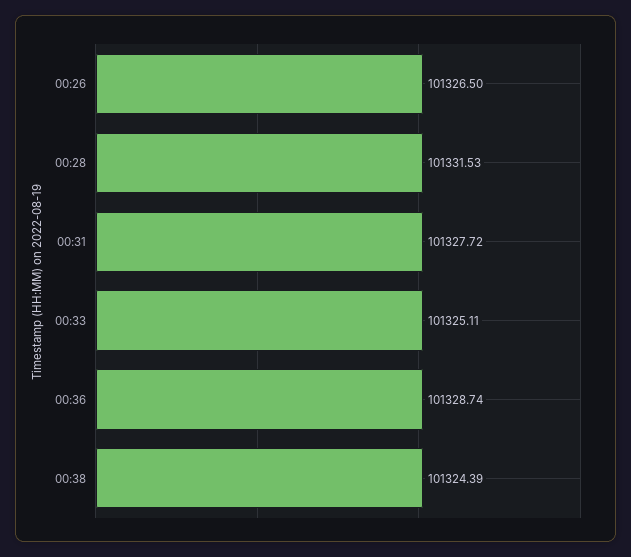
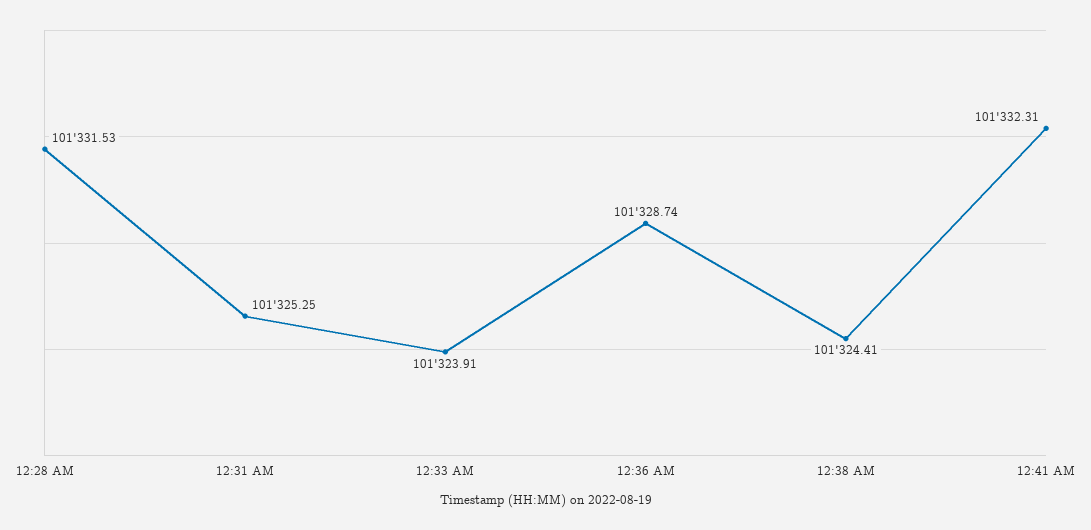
00:26: 101326.5 -> none
00:31: 101327.72 -> 101325.25
00:33: 101325.11 -> 101323.91
00:38: 101324.39 -> 101324.41
12:41 AM: none -> 101332.31

